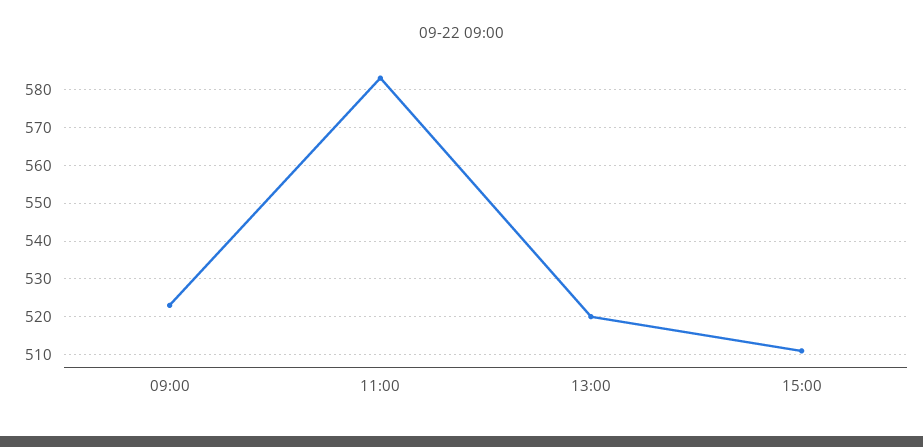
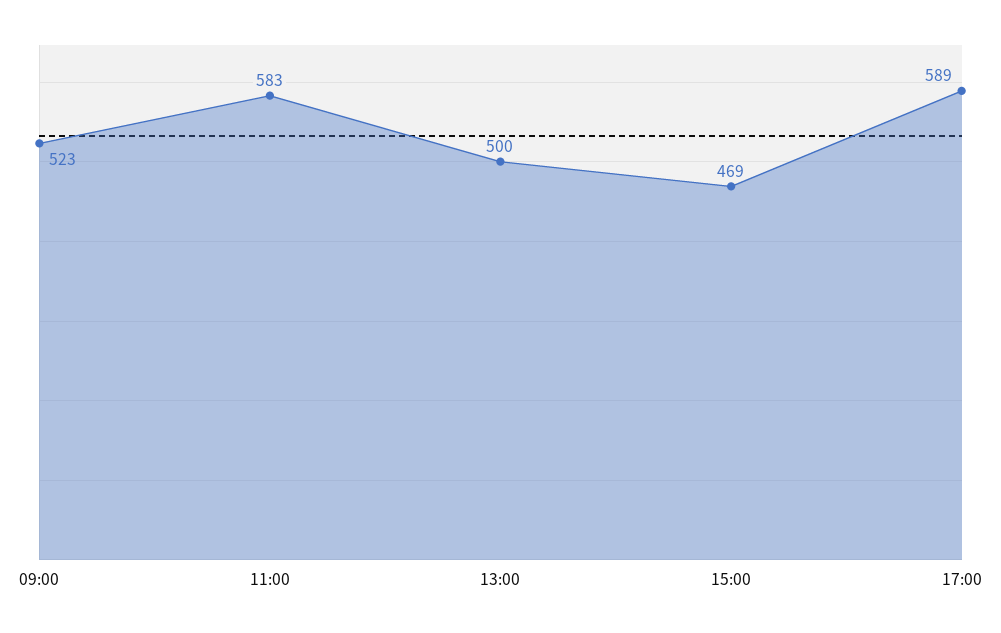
13:00: 520 -> 500
15:00: 510 -> 469
17:00: none -> 589

